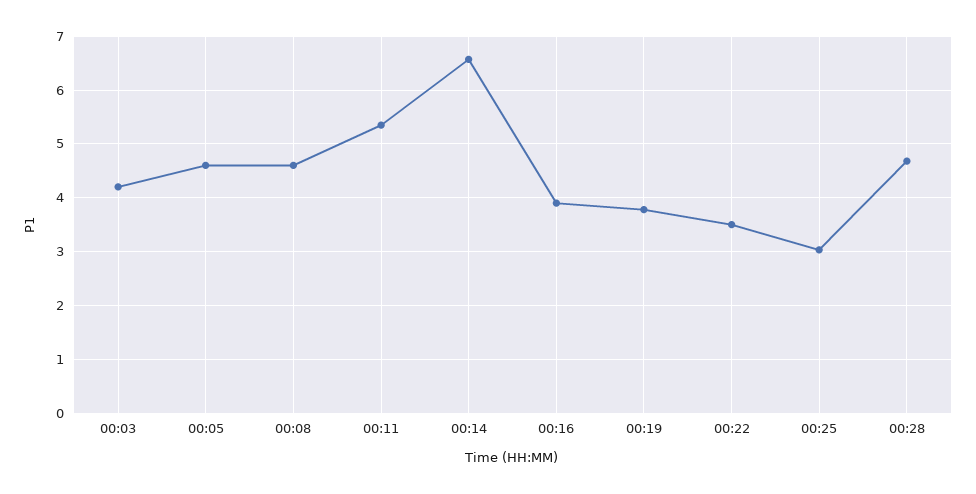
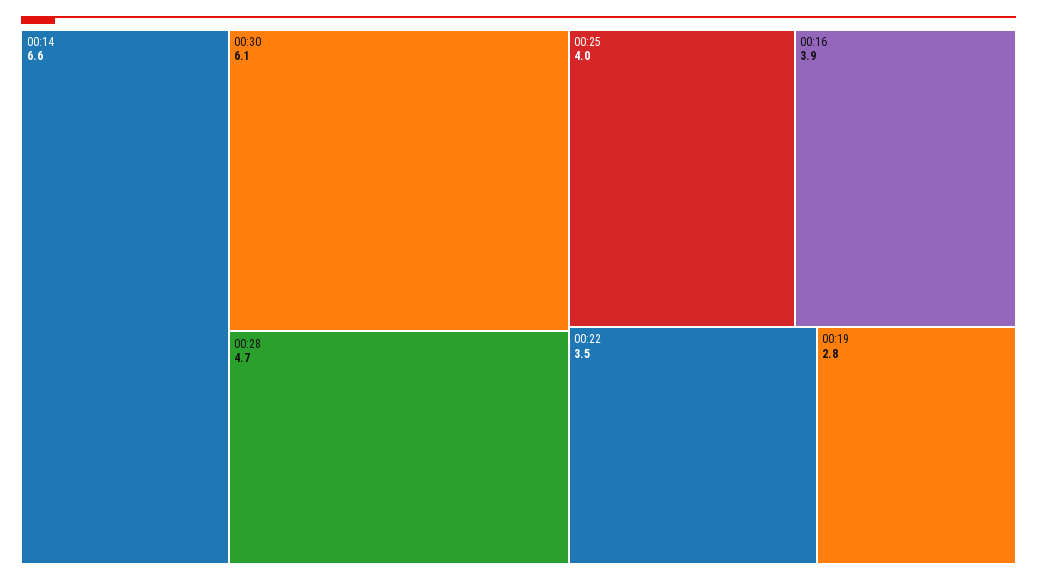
00:03: 4.2 -> none
00:05: 4.6 -> none
00:08: 4.6 -> none
00:11: 5.4 -> none
00:19: 3.8 -> 2.8
00:25: 3 -> 4
00:30: none -> 6.1

